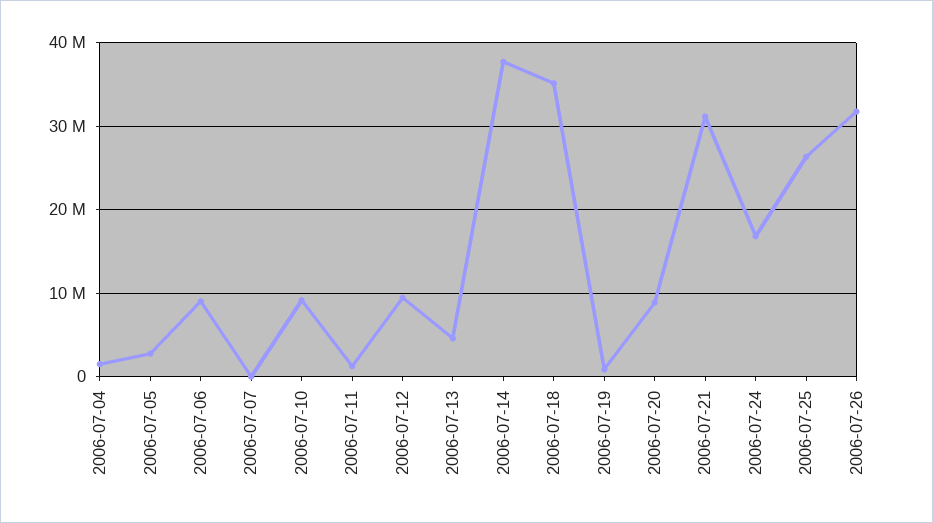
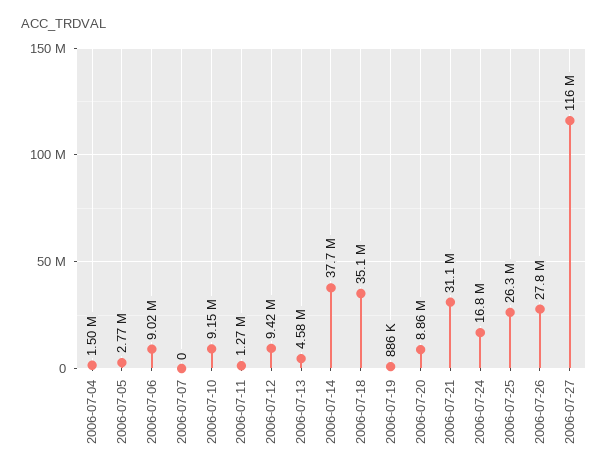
2006-07-26: 32000000 -> 27800000
2006-07-27: none -> 116000000

